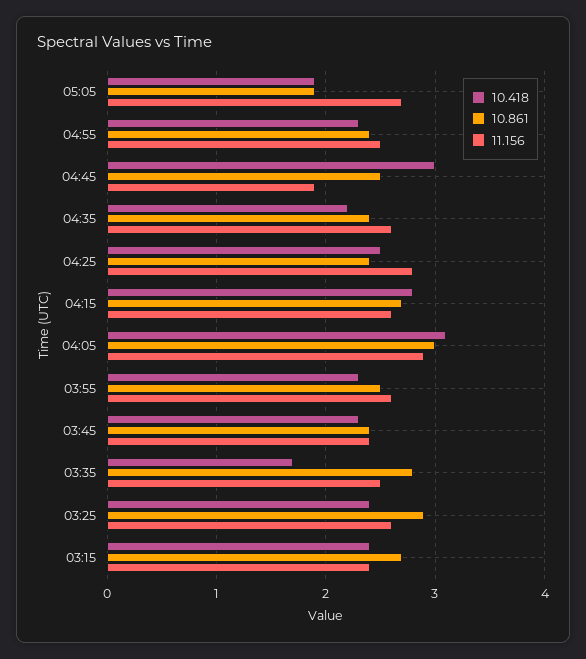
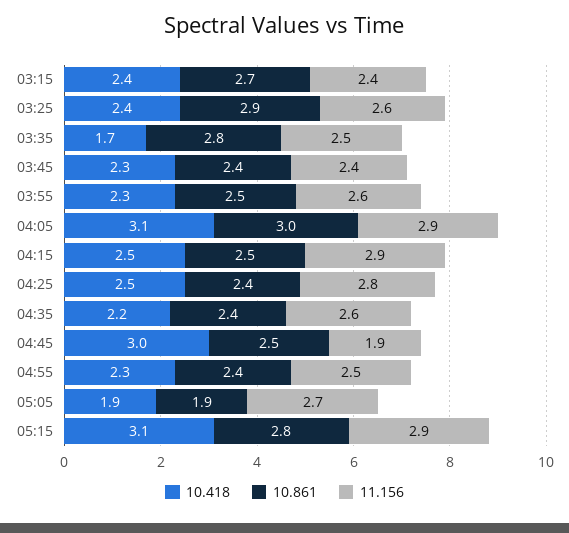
10.418, 04:15: 2.8 -> 2.5
10.861, 04:15: 2.7 -> 2.5
11.156, 04:15: 2.6 -> 2.9
10.418, 05:15: none -> 3.1
10.861, 05:15: none -> 2.8
11.156, 05:15: none -> 2.9

